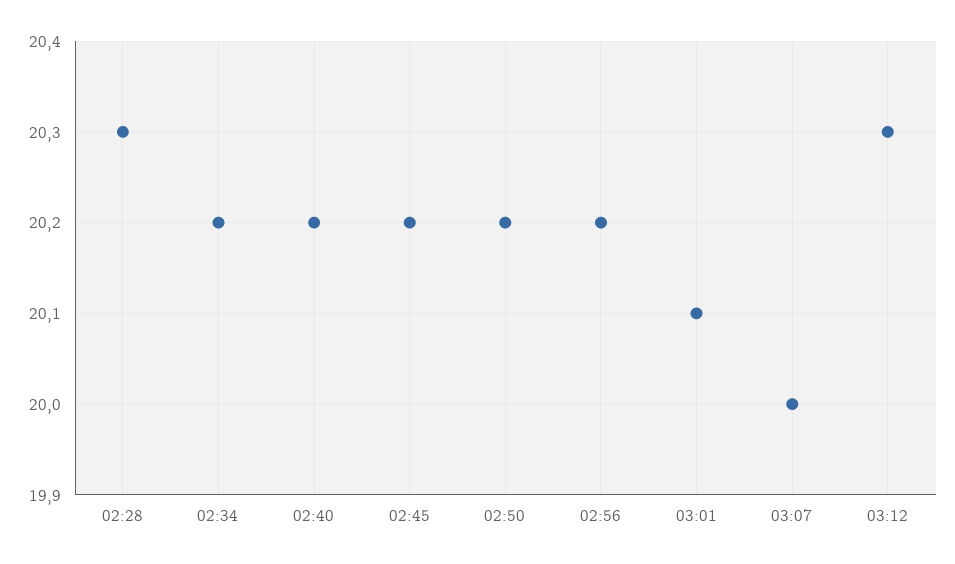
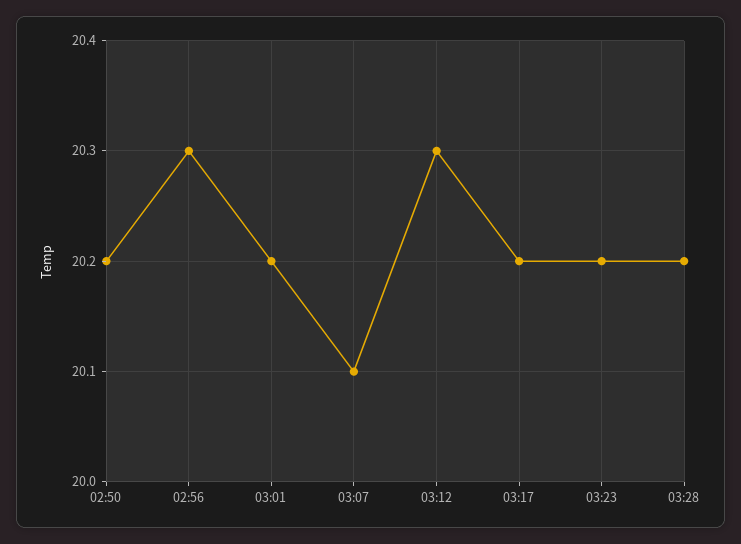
02:28: 20.3 -> none
02:34: 20.2 -> none
02:40: 20.2 -> none
02:45: 20.2 -> none
02:56: 20.2 -> 20.3
03:01: 20.1 -> 20.2
03:07: 20 -> 20.1
03:17: none -> 20.2
03:23: none -> 20.2
03:28: none -> 20.2

